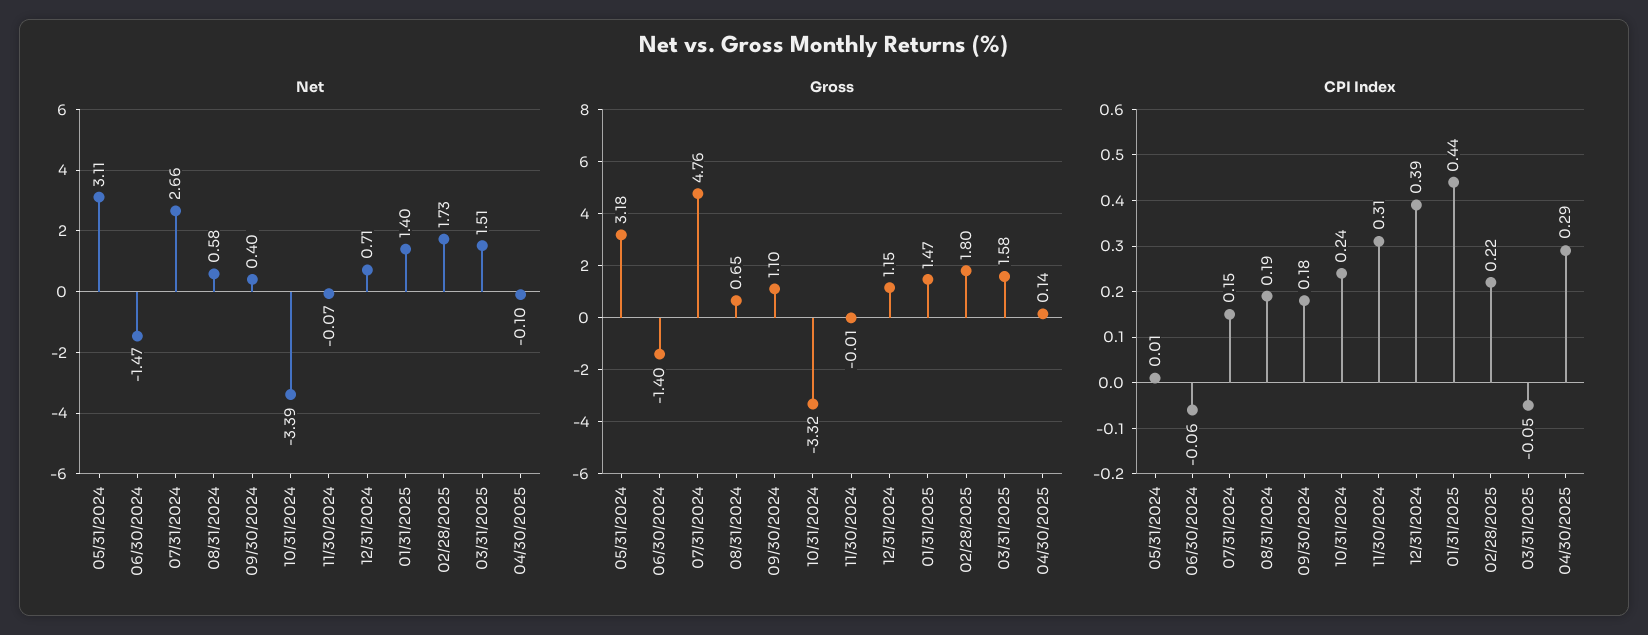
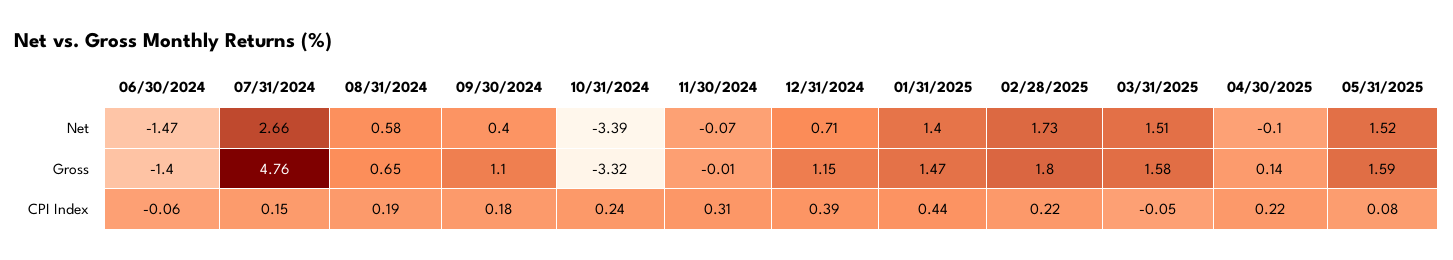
Net, 05/31/2024: 3.11 -> none
Gross, 05/31/2024: 3.18 -> none
CPI Index, 05/31/2024: 0.01 -> none
CPI Index, 04/30/2025: 0.29 -> 0.22
Net, 05/31/2025: none -> 1.52
Gross, 05/31/2025: none -> 1.59
CPI Index, 05/31/2025: none -> 0.08

